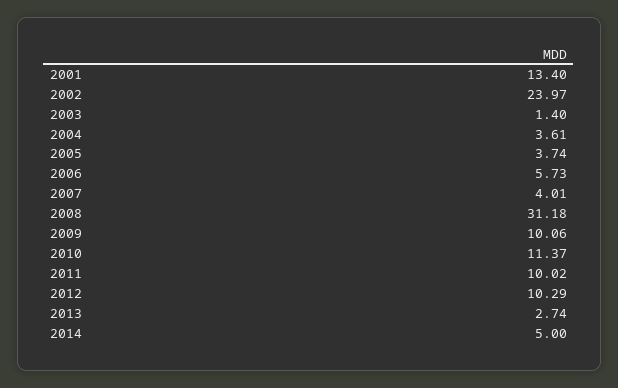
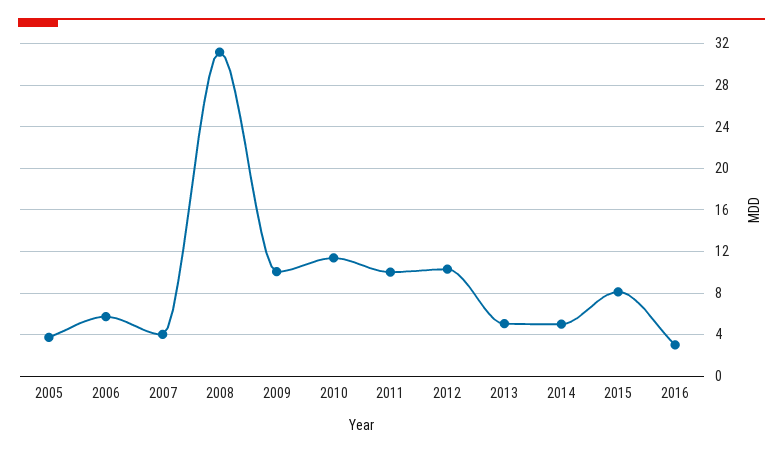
2001: 13.4 -> none
2002: 23.97 -> none
2003: 1.4 -> none
2004: 3.61 -> none
2013: 2.74 -> 5
2015: none -> 8
2016: none -> 3

